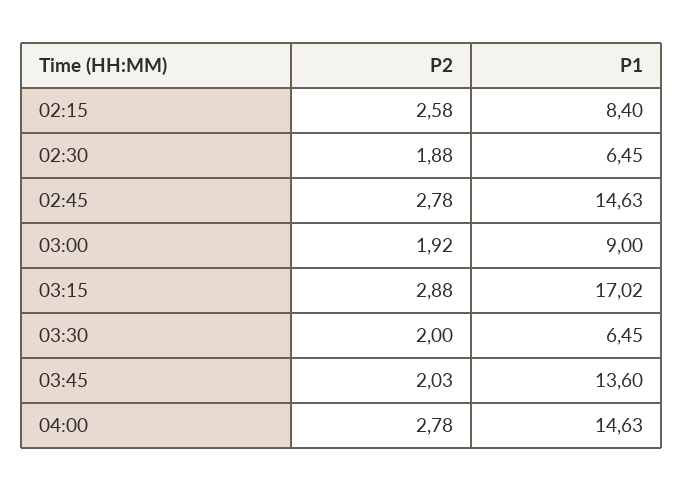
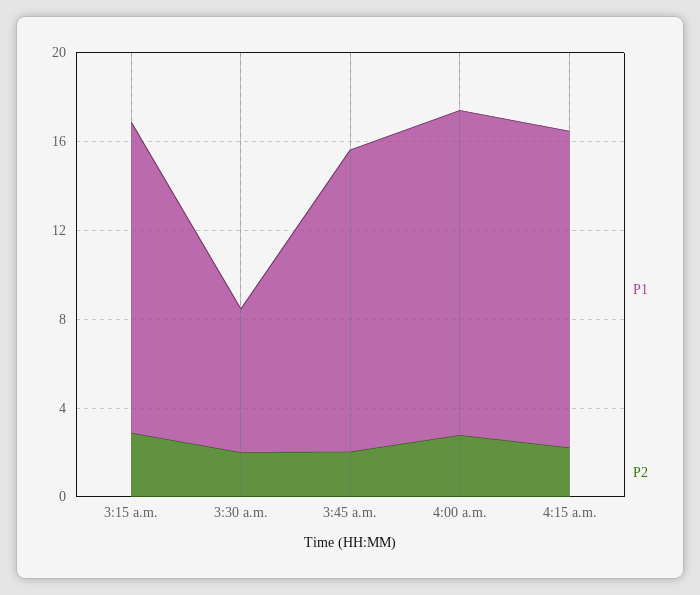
P2, 02:15: 2.58 -> none
P1, 02:15: 8.4 -> none
P2, 02:30: 1.88 -> none
P1, 02:30: 6.45 -> none
P2, 02:45: 2.78 -> none
P1, 02:45: 14.63 -> none
P2, 03:00: 1.92 -> none
P1, 03:00: 9 -> none
P1, 03:15: 17.02 -> 14
P1, 4:15 a.m.: none -> 14
P2, 4:15 a.m.: none -> 2

